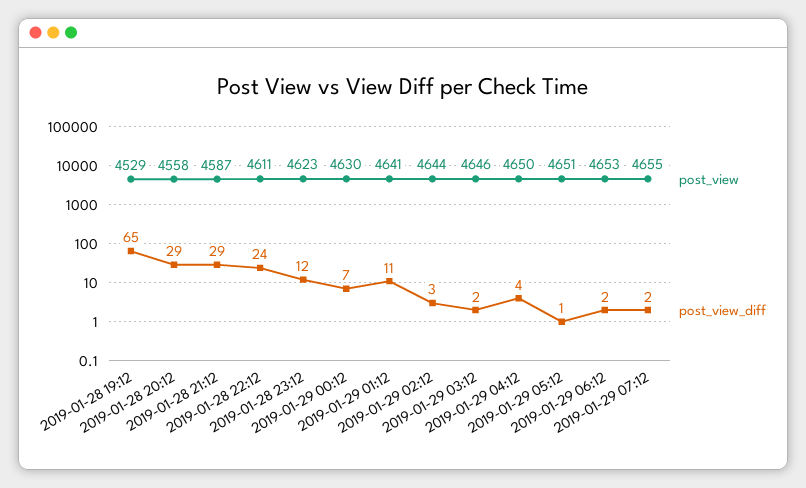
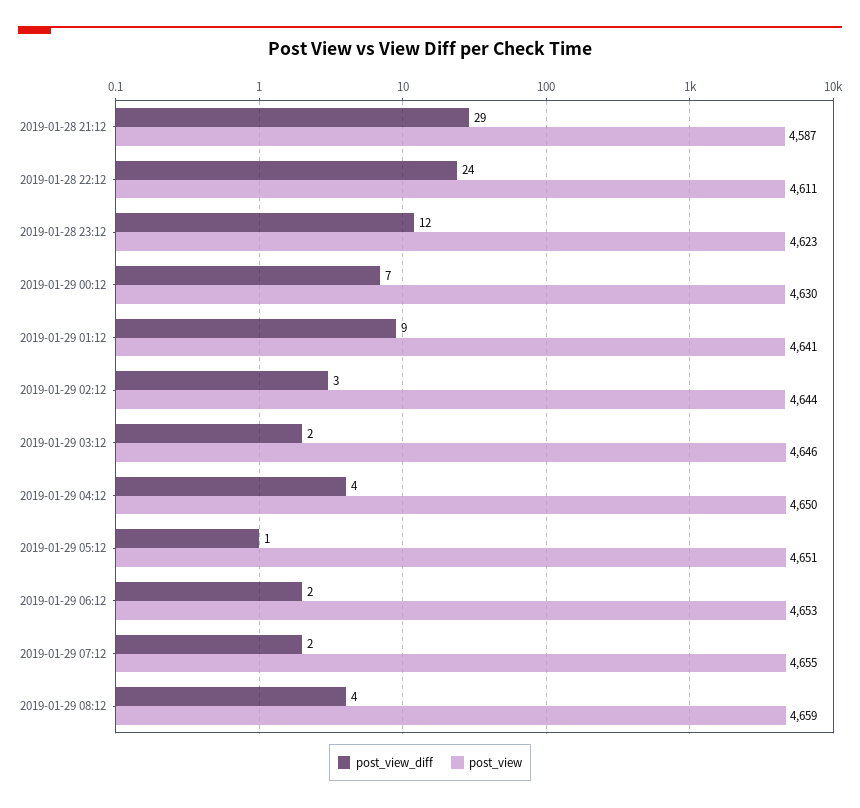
post_view, 2019-01-28 19:12: 4529 -> none
post_view_diff, 2019-01-28 19:12: 65 -> none
post_view, 2019-01-28 20:12: 4558 -> none
post_view_diff, 2019-01-28 20:12: 29 -> none
post_view_diff, 2019-01-29 01:12: 11 -> 9
post_view_diff, 2019-01-29 08:12: none -> 4
post_view, 2019-01-29 08:12: none -> 4659

